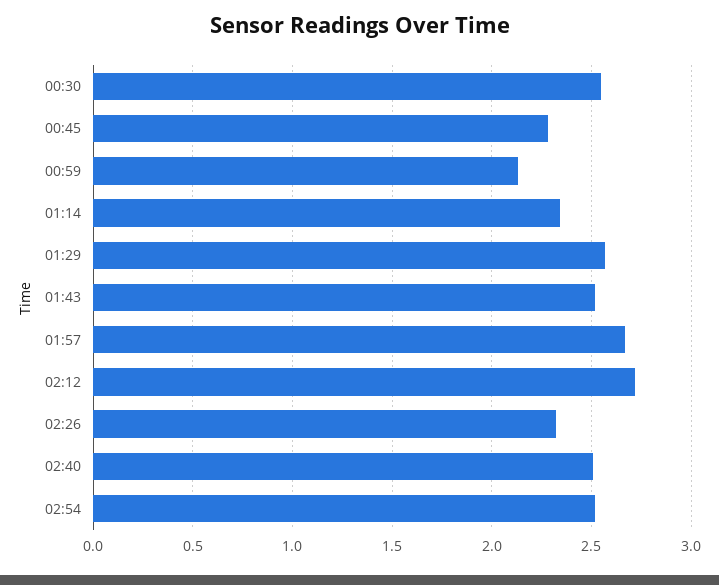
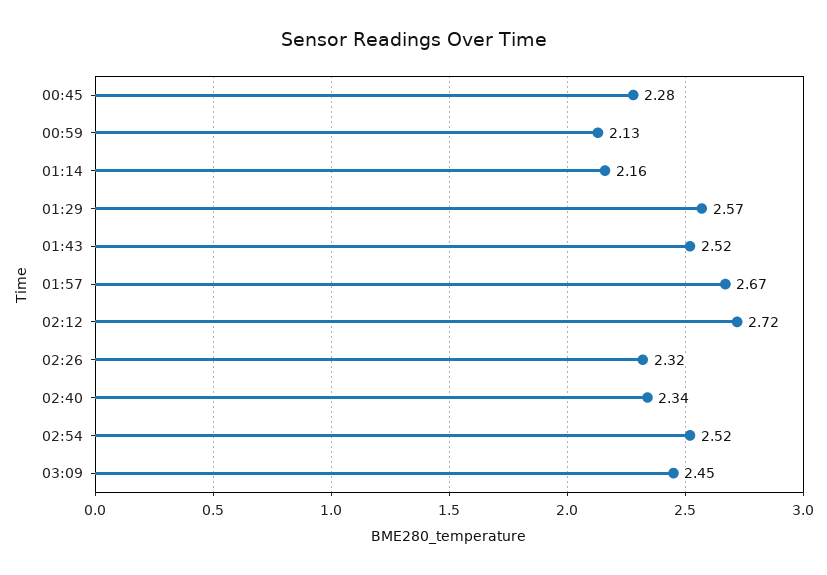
00:30: 2.55 -> none
01:14: 2.35 -> 2.16
02:40: 2.5 -> 2.34
03:09: none -> 2.45

